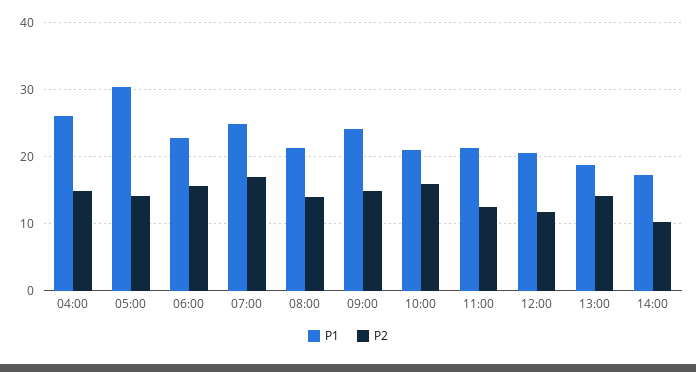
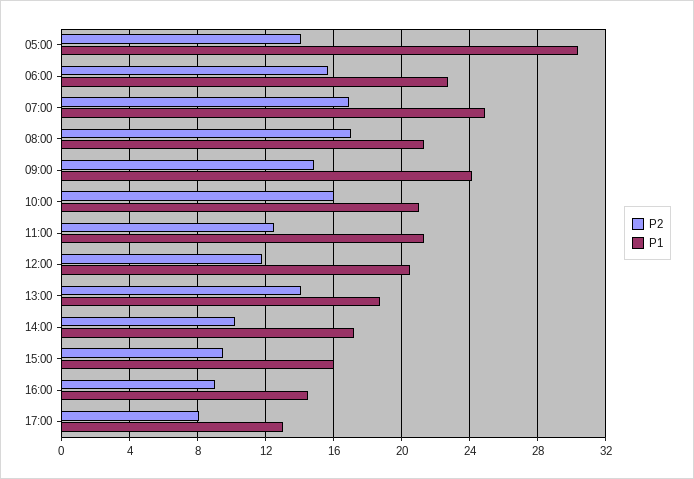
P1, 04:00: 26 -> none
P2, 04:00: 15 -> none
P2, 08:00: 14 -> 17
P2, 15:00: none -> 9.5
P1, 15:00: none -> 16
P2, 16:00: none -> 9
P1, 16:00: none -> 14.5
P2, 17:00: none -> 8
P1, 17:00: none -> 13

